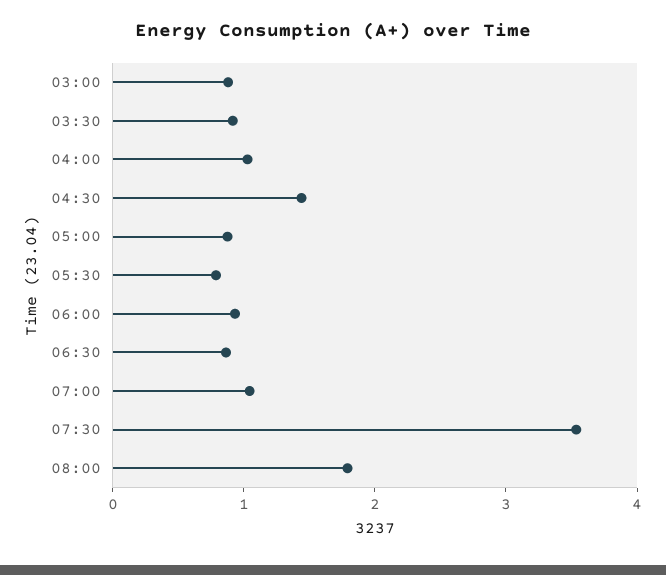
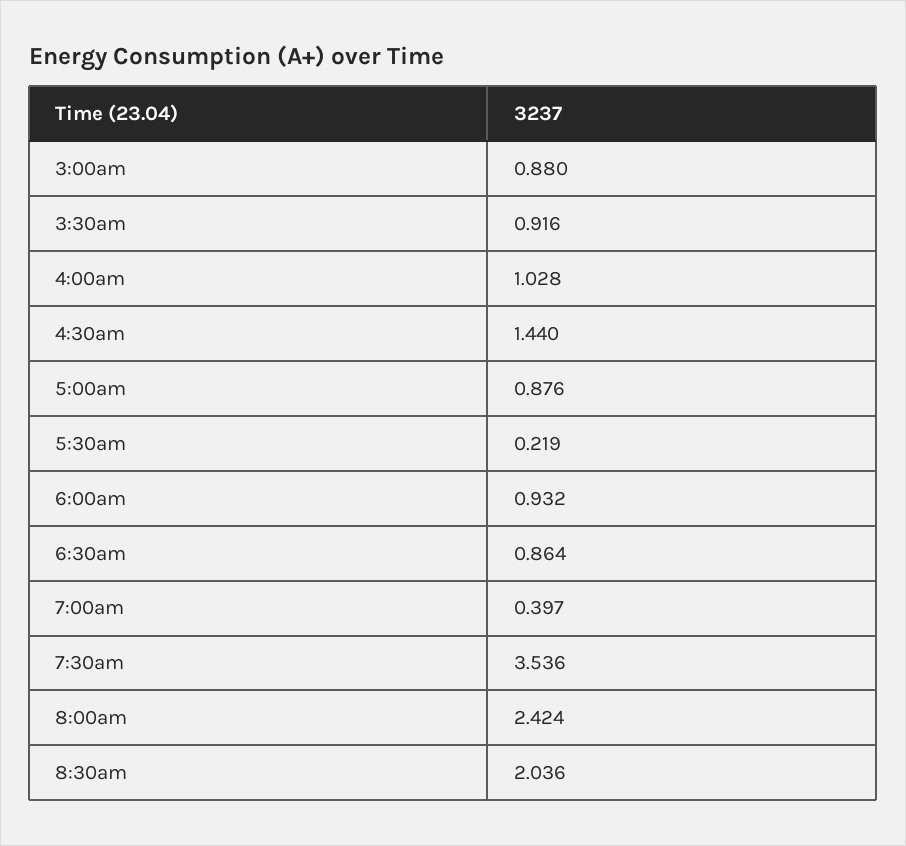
05:30: 0.8 -> 0.219
07:00: 1 -> 0.397
08:00: 1.8 -> 2.424
8:30am: none -> 2.036

